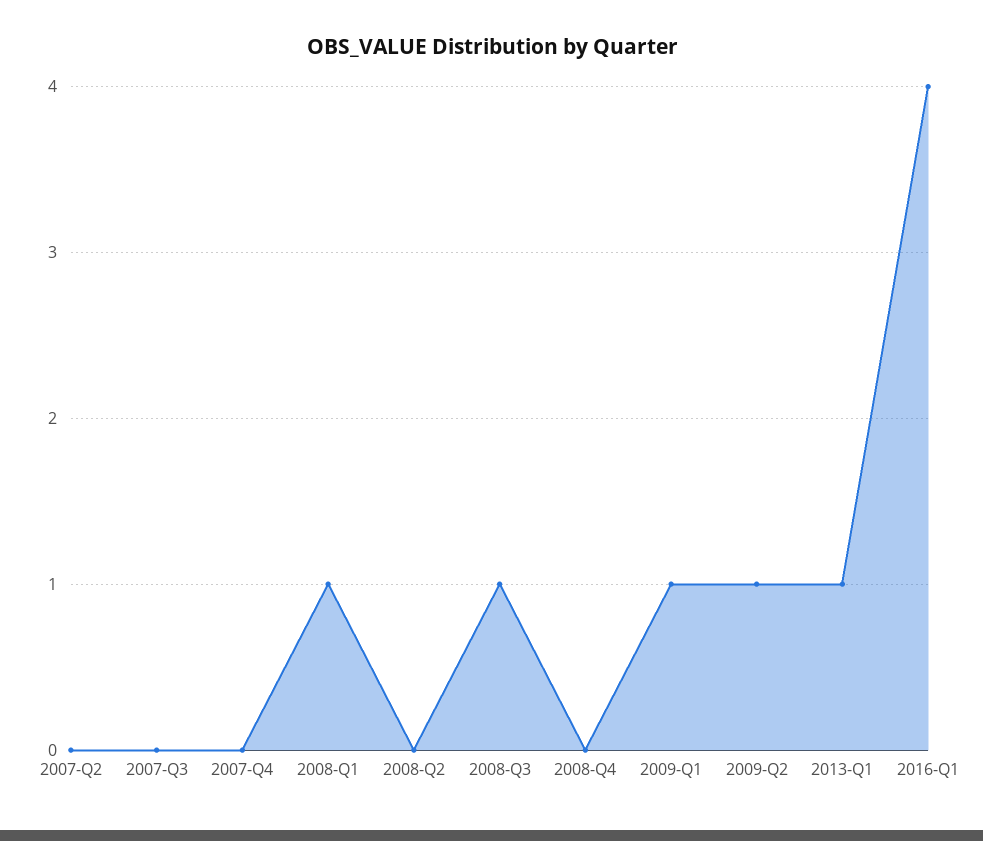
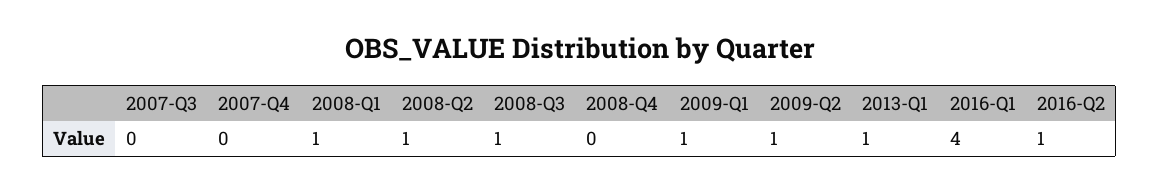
2007-Q2: 0 -> none
2008-Q2: 0 -> 1
2016-Q2: none -> 1

